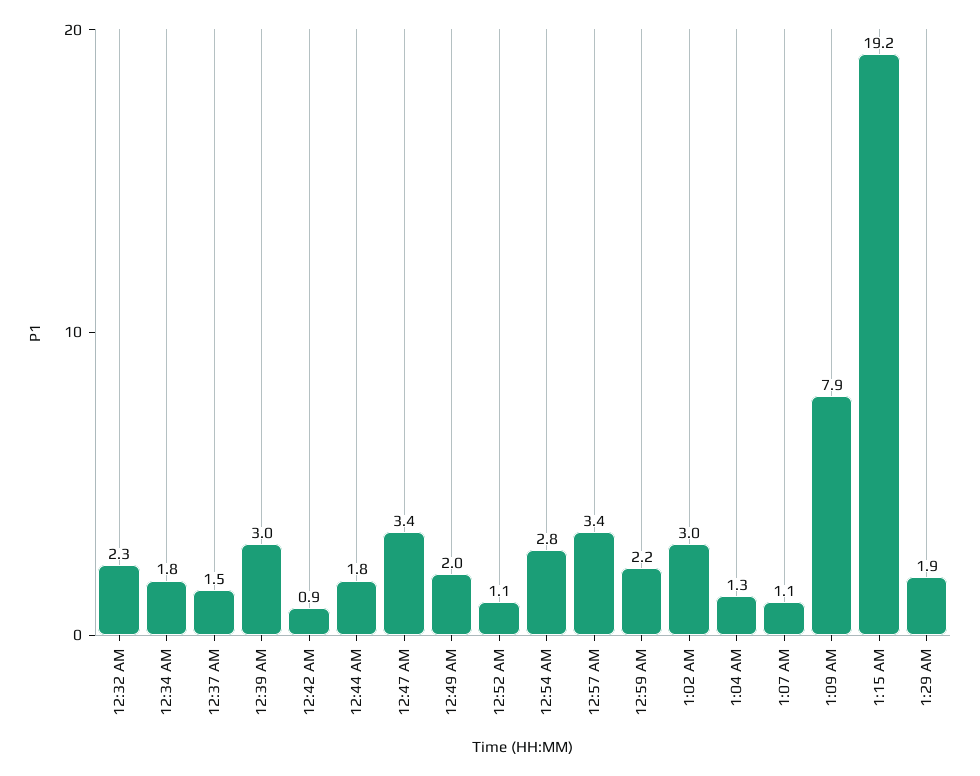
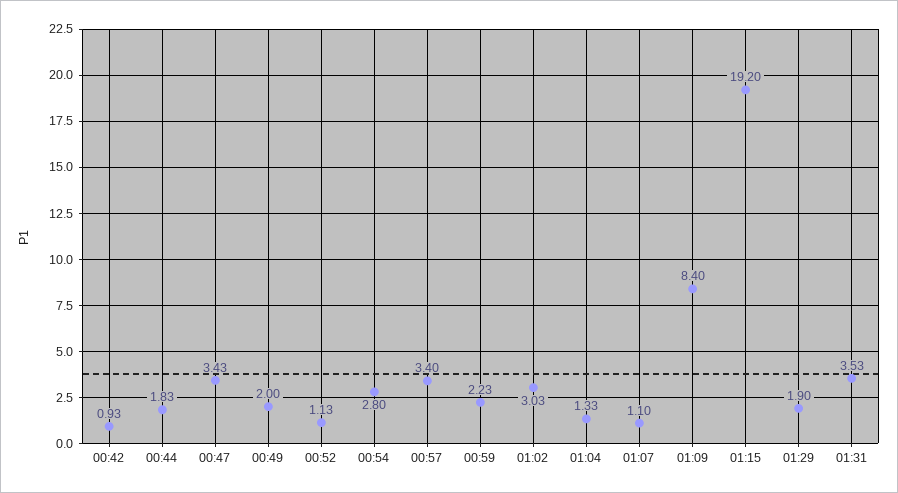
12:32 AM: 2.3 -> none
12:34 AM: 1.8 -> none
12:37 AM: 1.5 -> none
12:39 AM: 3 -> none
1:09 AM: 7.9 -> 8.4
01:31: none -> 3.53

